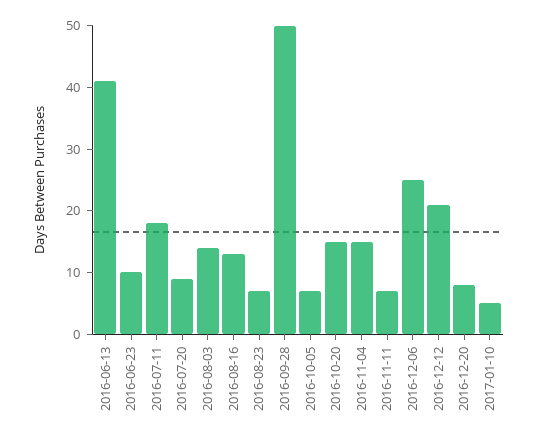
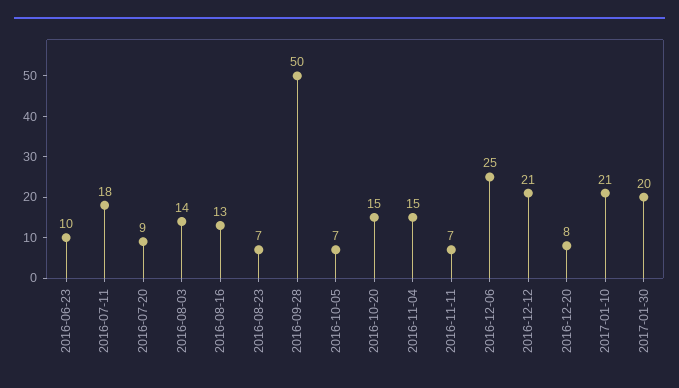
2016-06-13: 40 -> none
2017-01-10: 5 -> 21
2017-01-30: none -> 20

